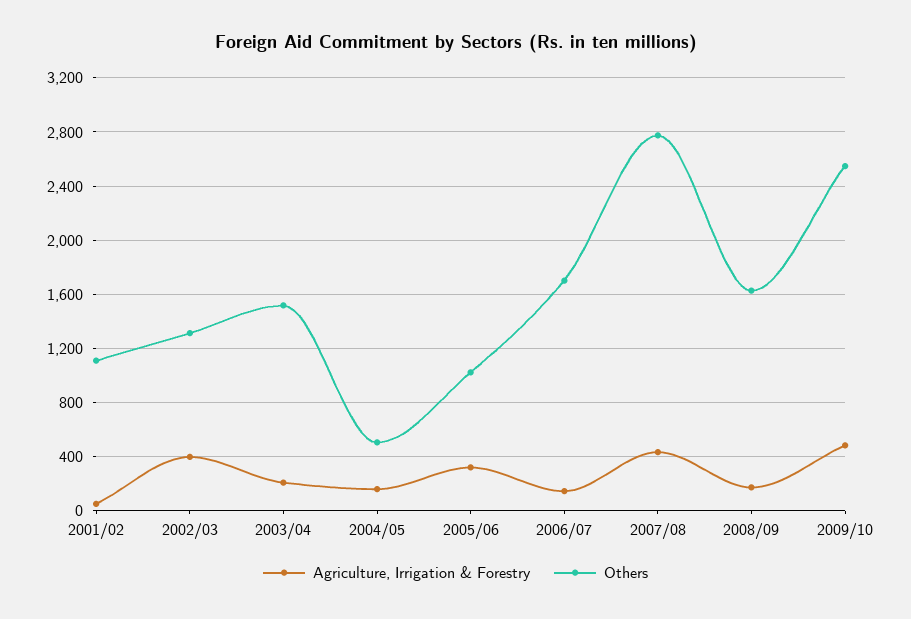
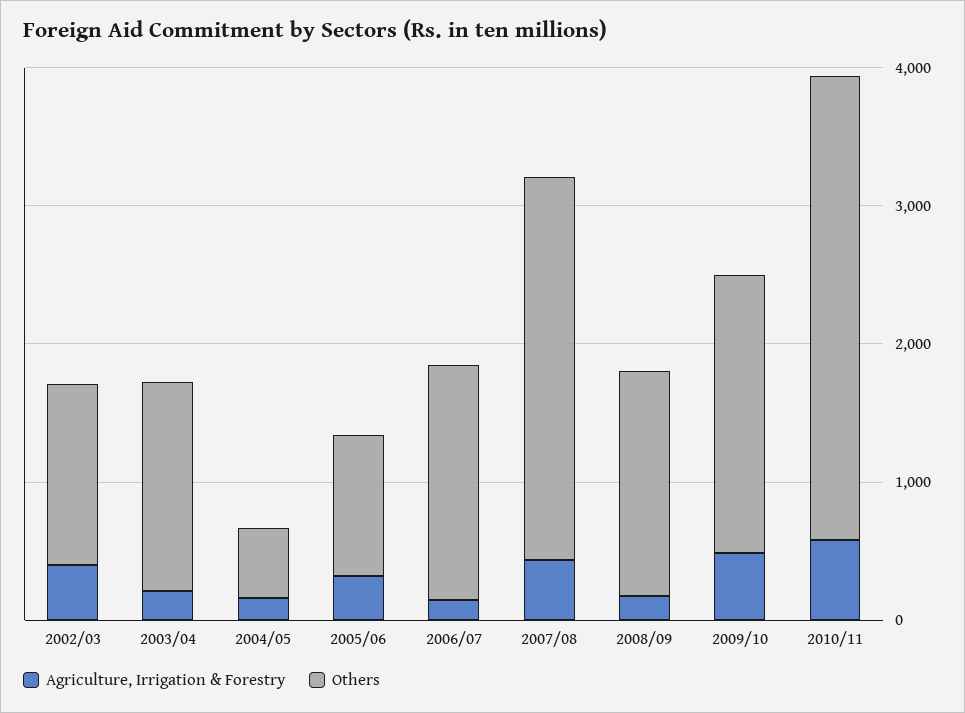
Agriculture, Irrigation & Forestry, 2001/02: 50 -> none
Others, 2001/02: 1100 -> none
Others, 2009/10: 2550 -> 2000
Agriculture, Irrigation & Forestry, 2010/11: none -> 600
Others, 2010/11: none -> 3400

